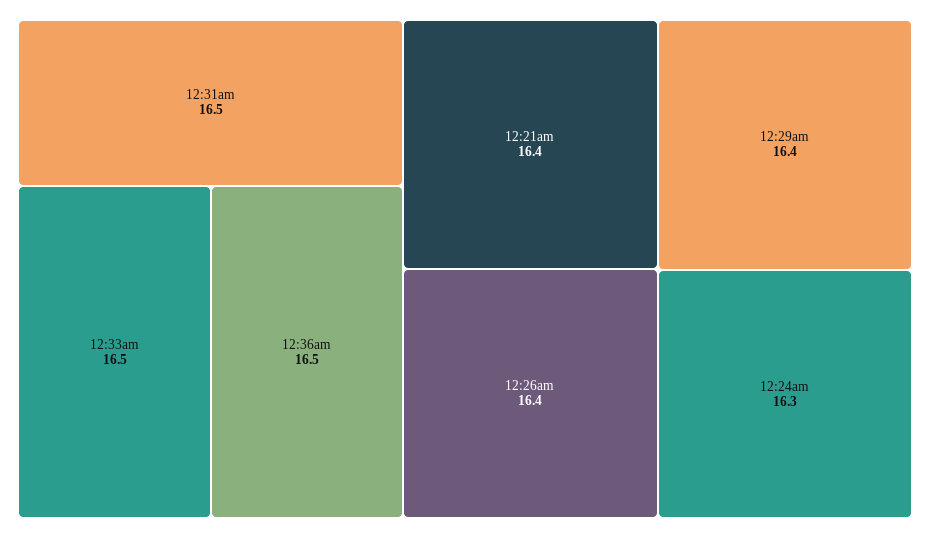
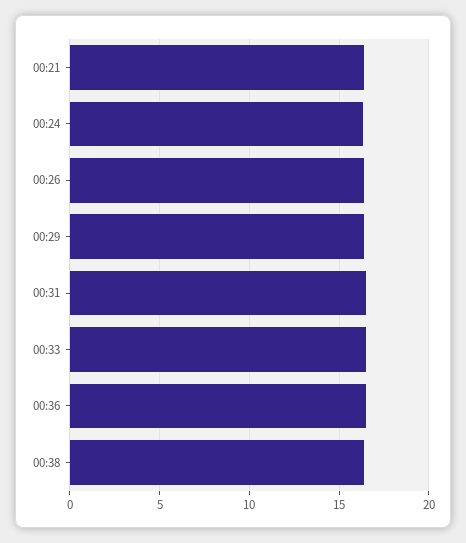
00:38: none -> 16.5

